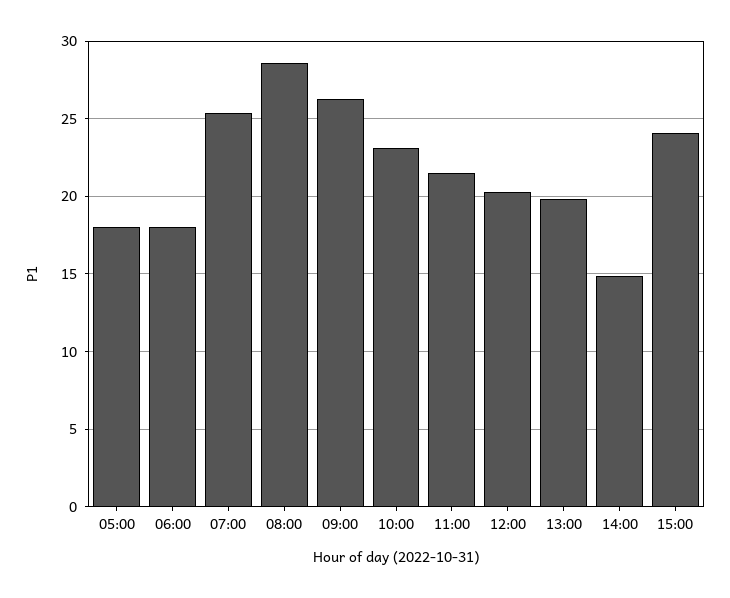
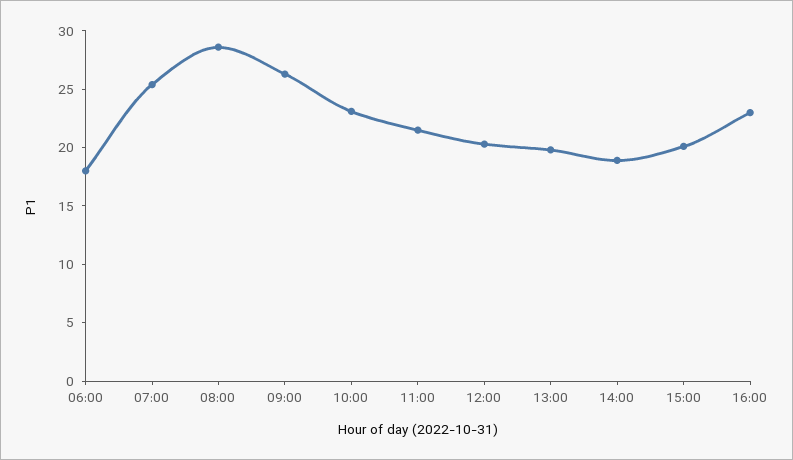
05:00: 18 -> none
14:00: 15 -> 19
15:00: 24 -> 20
16:00: none -> 23

